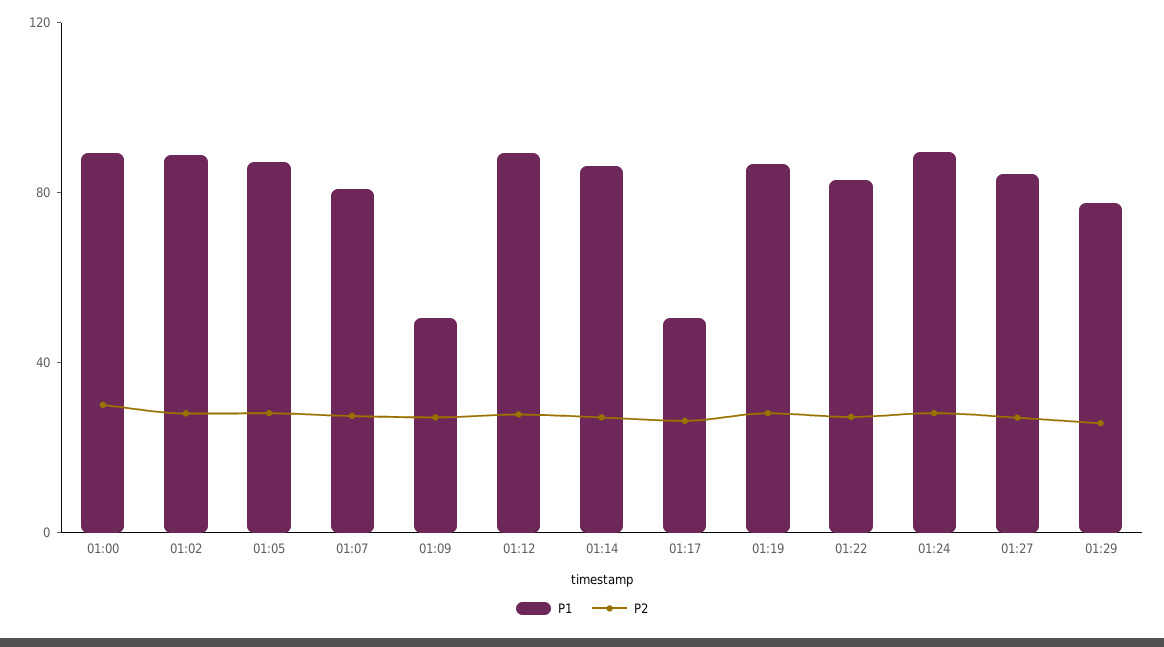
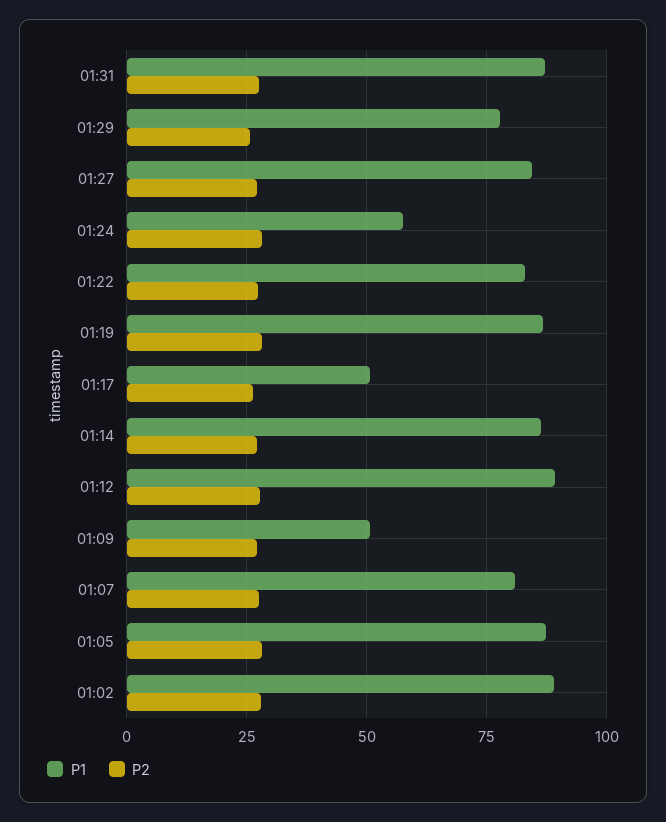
P1, 01:00: 90 -> none
P2, 01:00: 30 -> none
P1, 01:24: 90 -> 57.5
P1, 01:31: none -> 87.5
P2, 01:31: none -> 27.5

